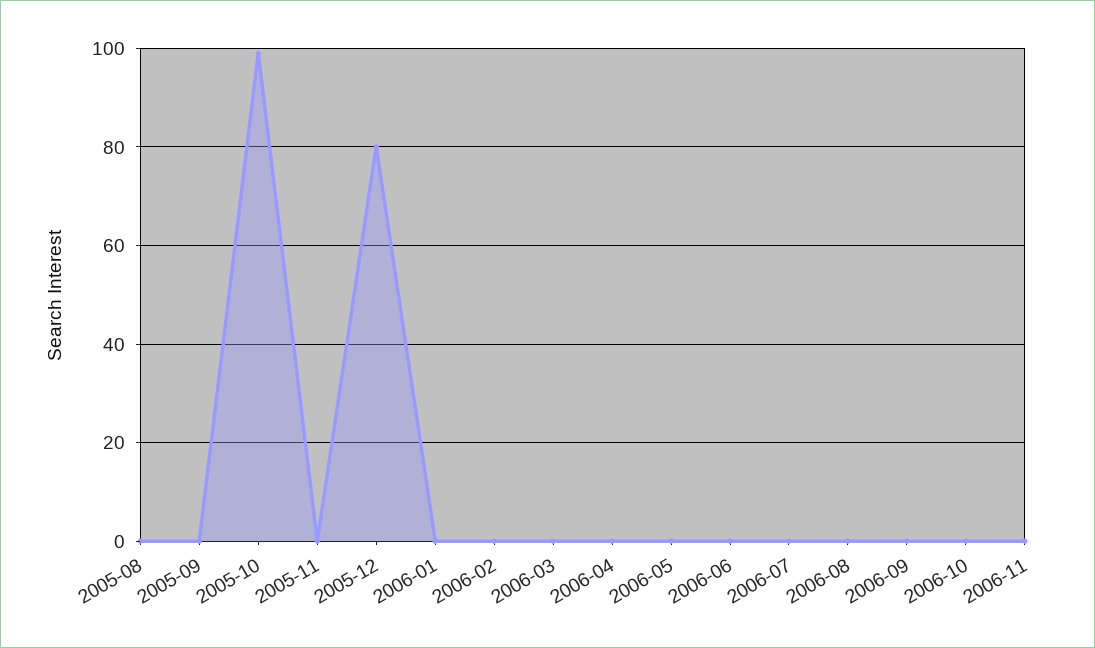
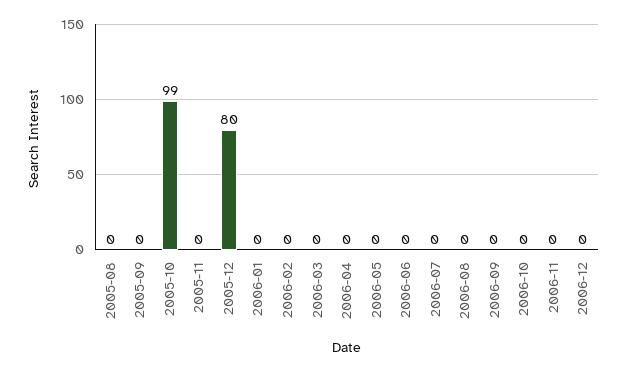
2006-12: none -> 0

